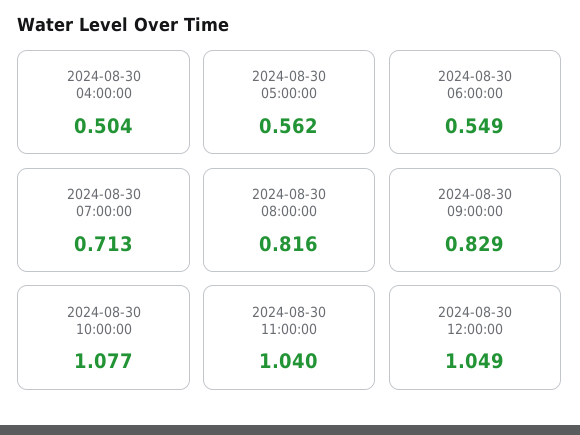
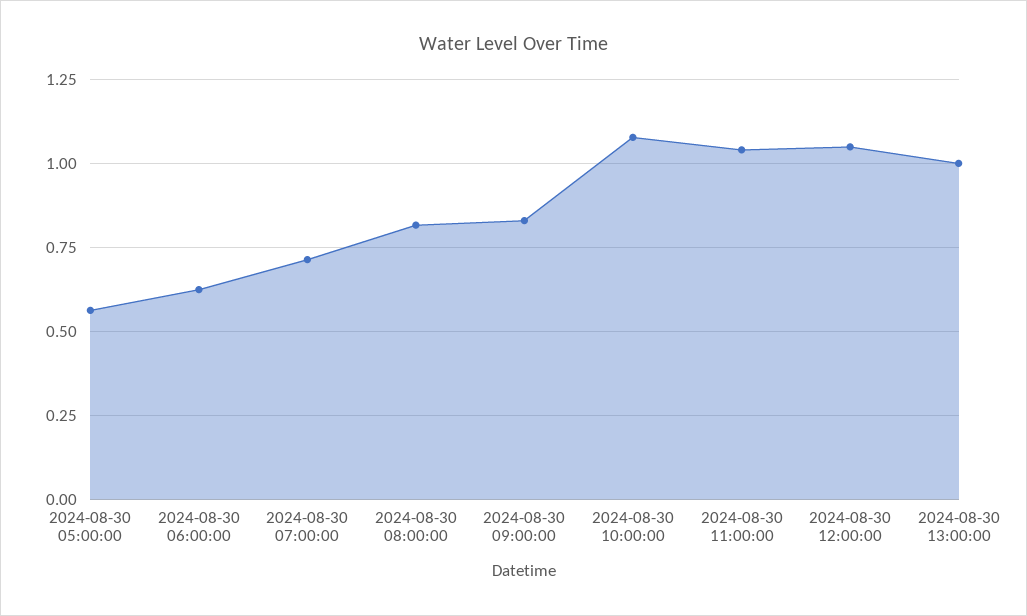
2024-08-30 04:00:00: 0.504 -> none
2024-08-30 06:00:00: 0.549 -> 0.625
2024-08-30 13:00:00: none -> 1

